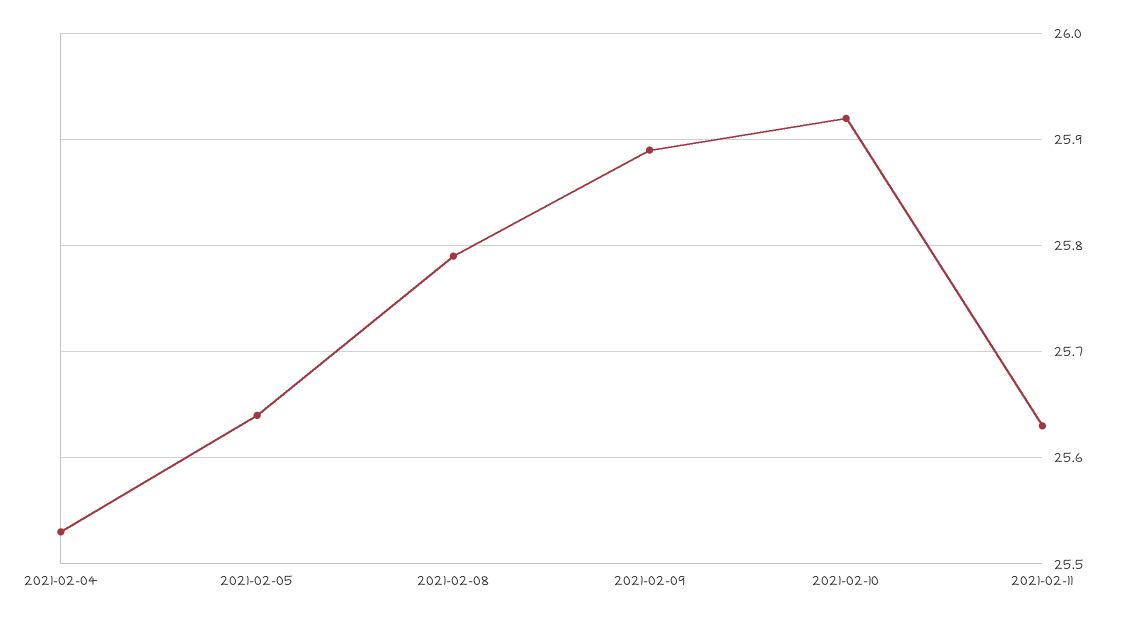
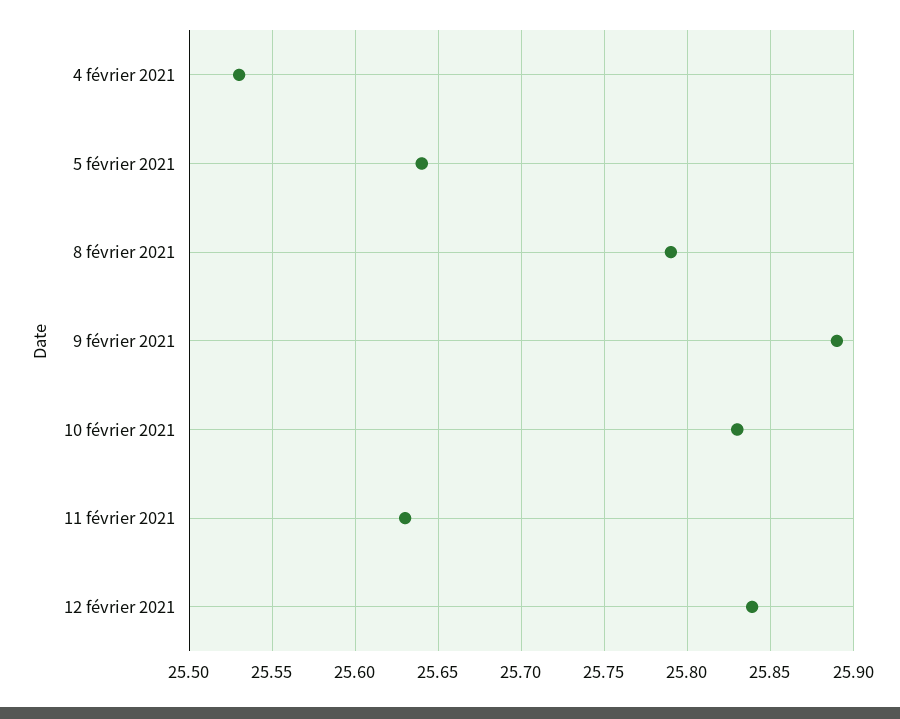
2021-02-10: 25.92 -> 25.83
12 février 2021: none -> 25.84

